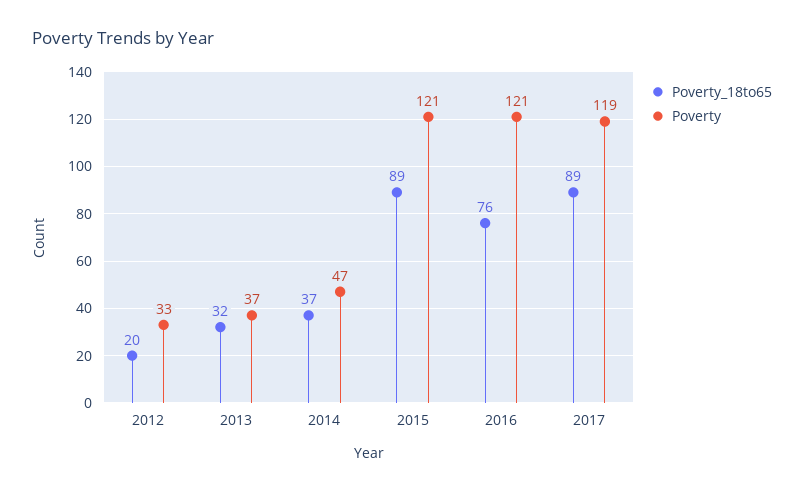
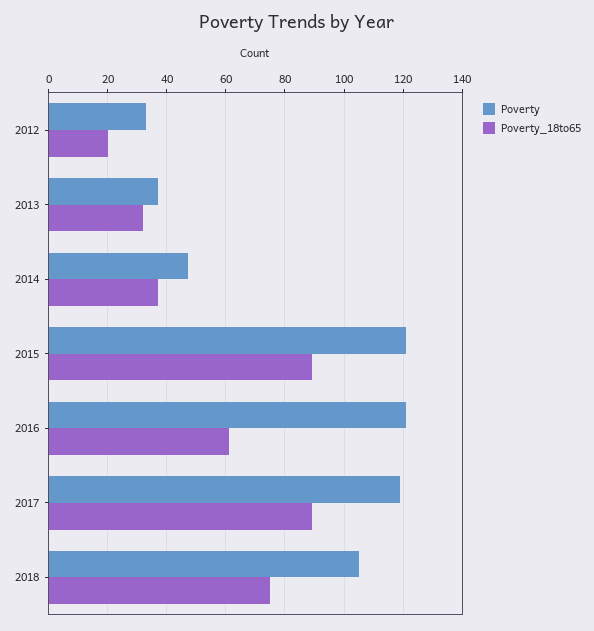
Poverty_18to65, 2016: 76 -> 60
Poverty, 2018: none -> 105
Poverty_18to65, 2018: none -> 75

